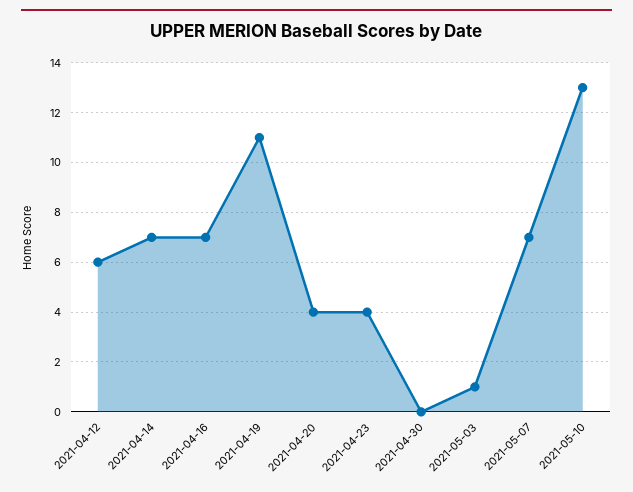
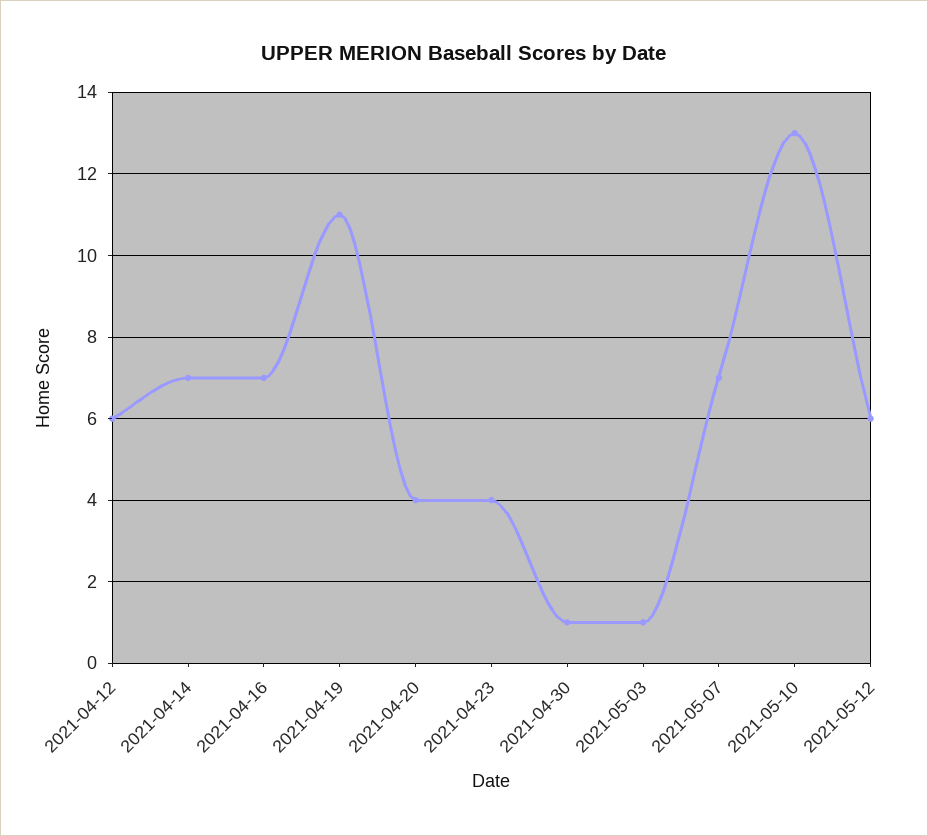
2021-04-30: 0 -> 1
2021-05-12: none -> 6

